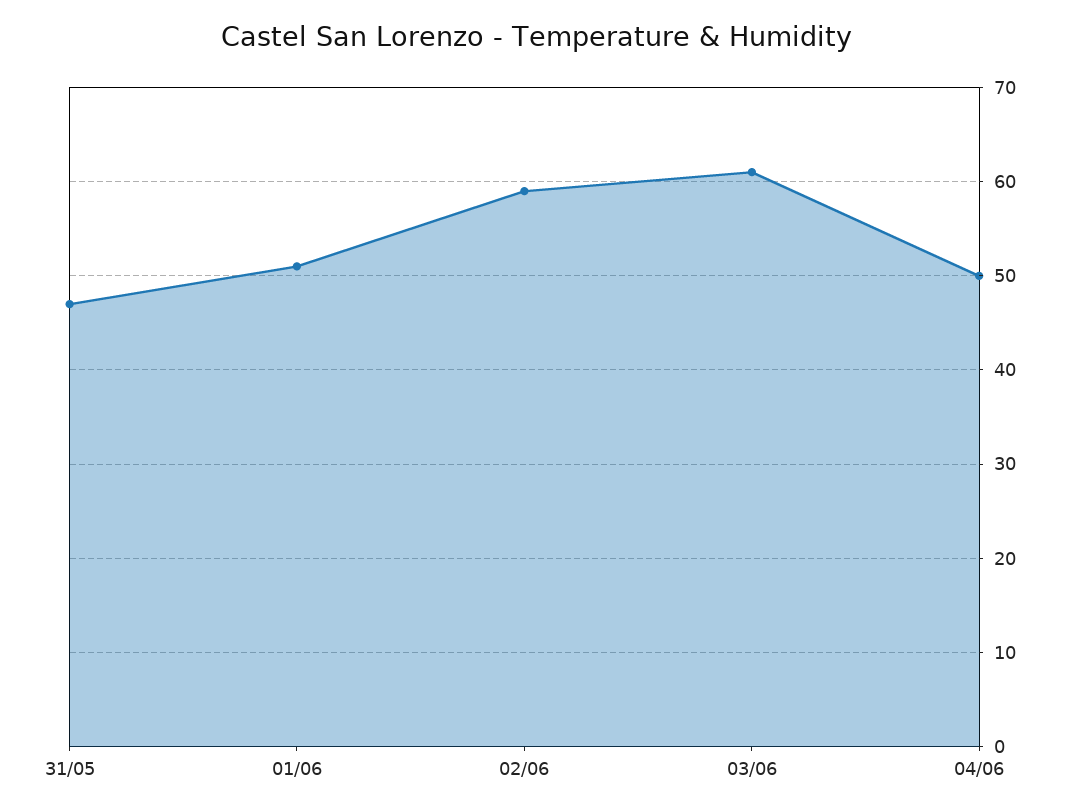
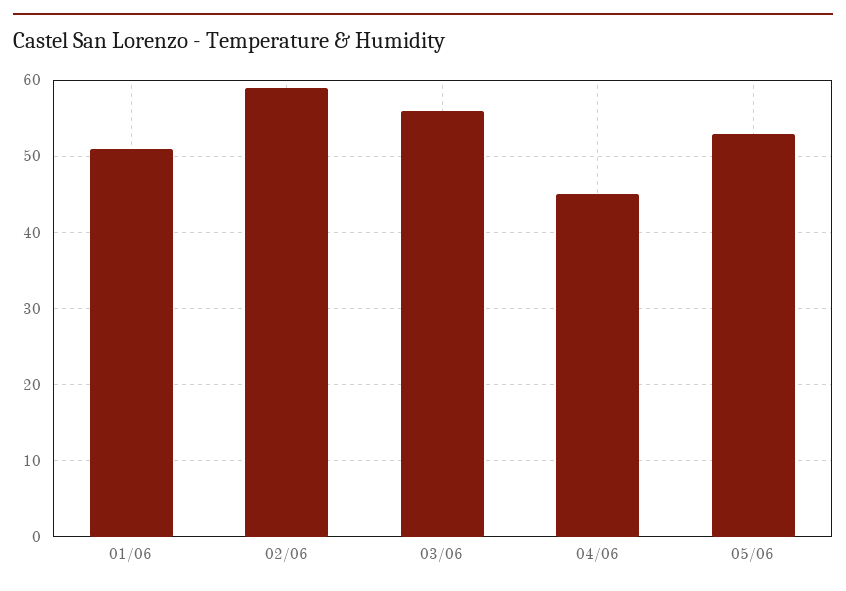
31/05: 47 -> none
03/06: 61 -> 56
04/06: 50 -> 45
05/06: none -> 53

